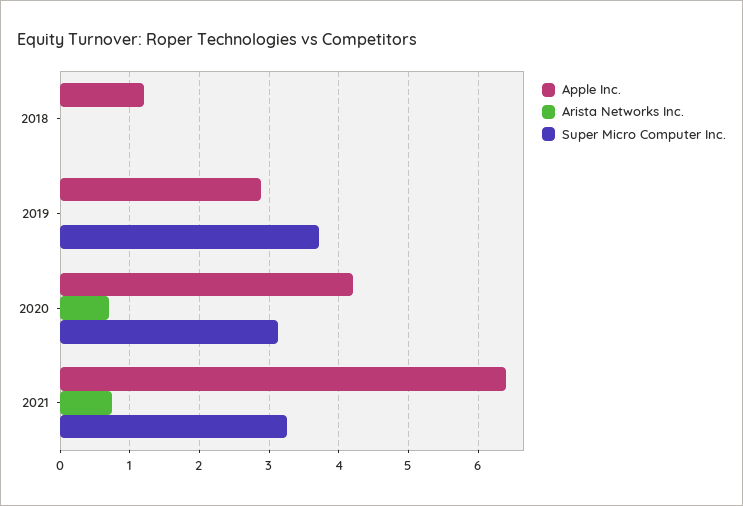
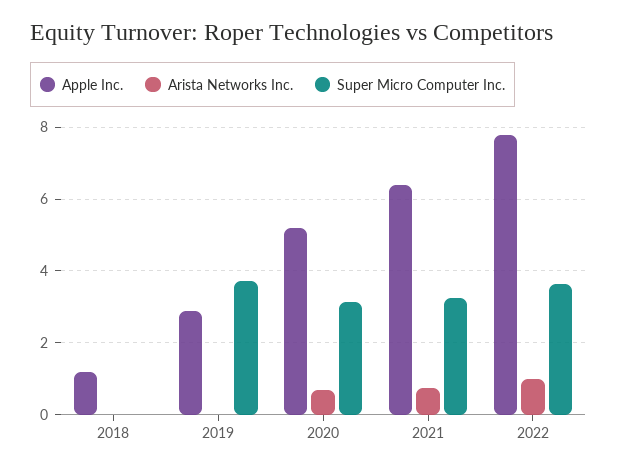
Apple Inc., 2020: 4.2 -> 5.2
Apple Inc., 2022: none -> 7.8
Arista Networks Inc., 2022: none -> 1
Super Micro Computer Inc., 2022: none -> 3.6

